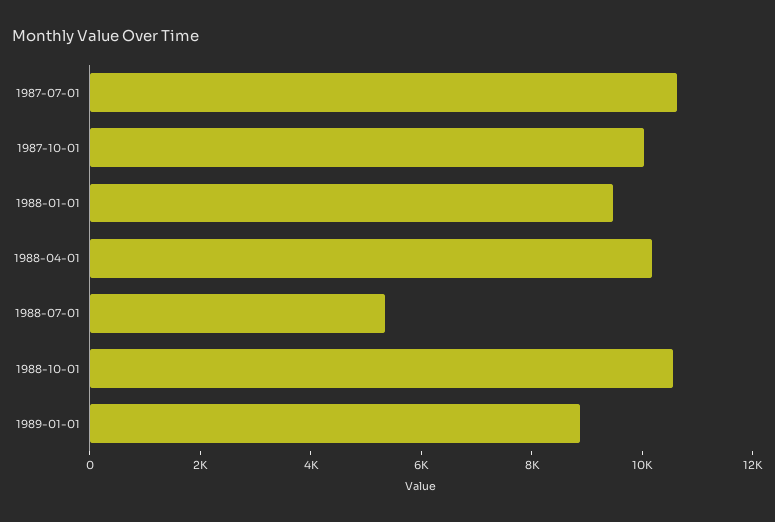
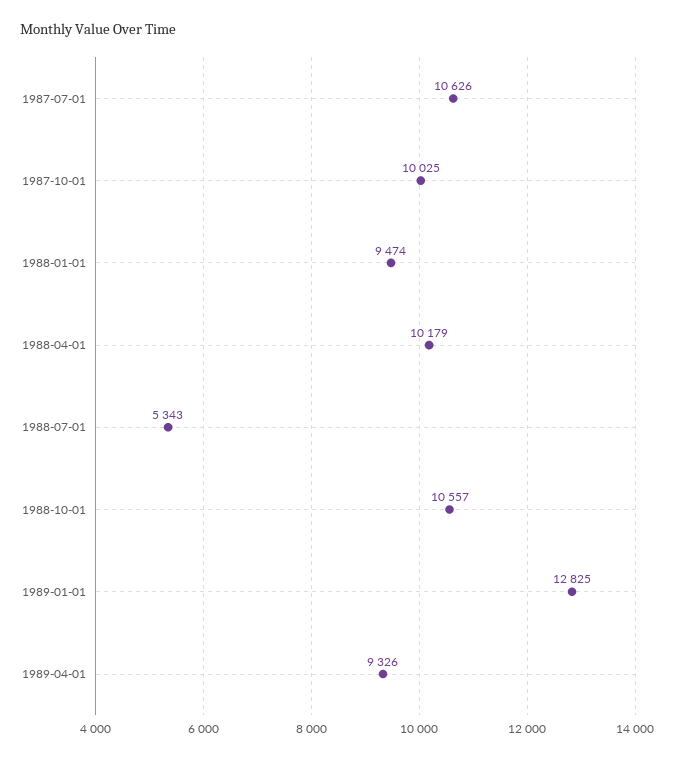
1989-01-01: 9000 -> 12825
1989-04-01: none -> 9326

